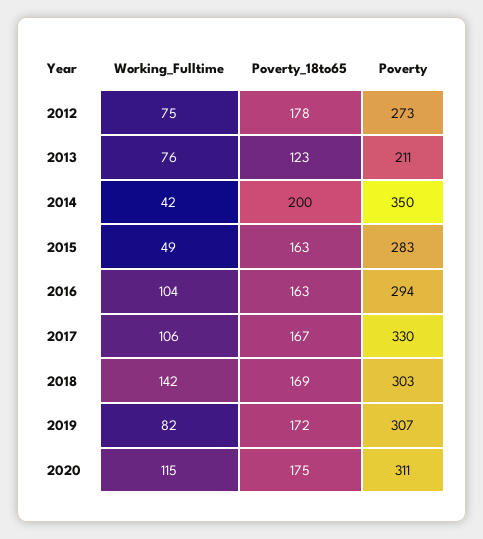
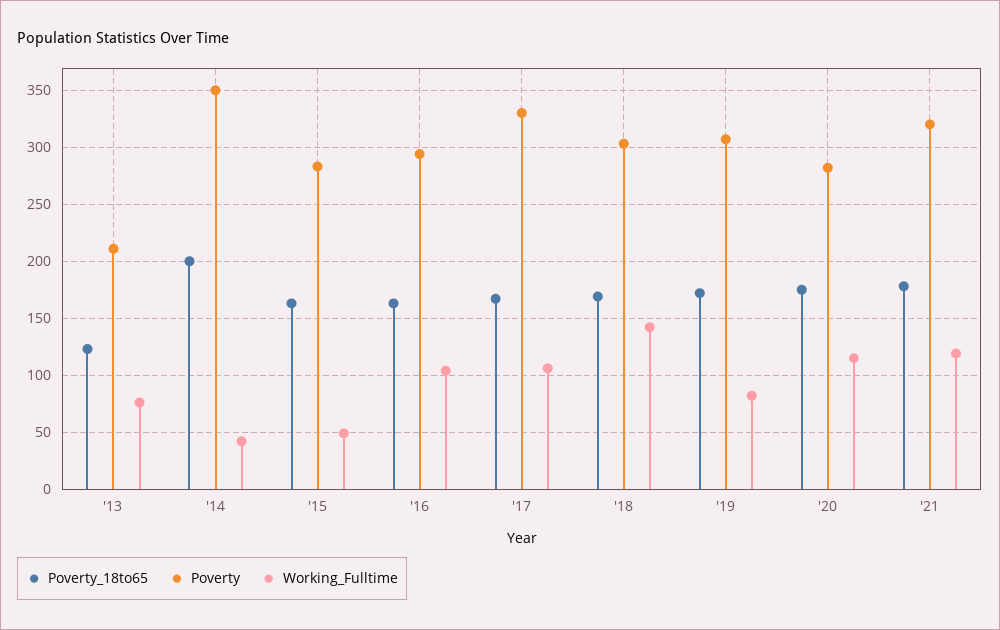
Working_Fulltime, 2012: 75 -> none
Poverty_18to65, 2012: 178 -> none
Poverty, 2012: 273 -> none
Poverty, 2020: 311 -> 280
Poverty_18to65, '21: none -> 180
Poverty, '21: none -> 320
Working_Fulltime, '21: none -> 120

